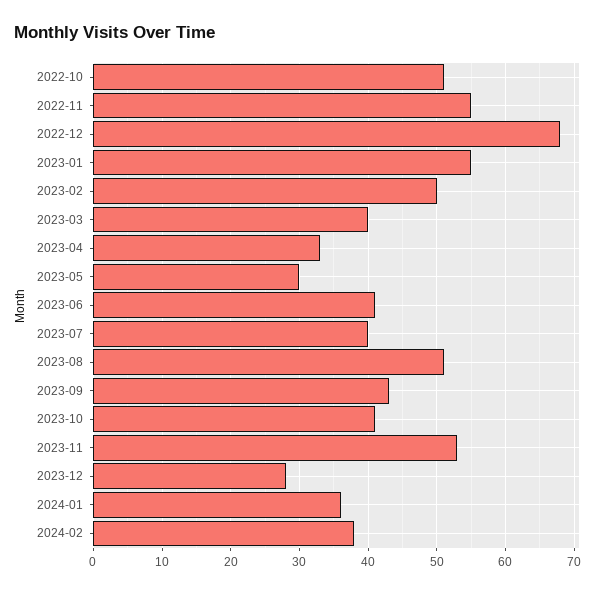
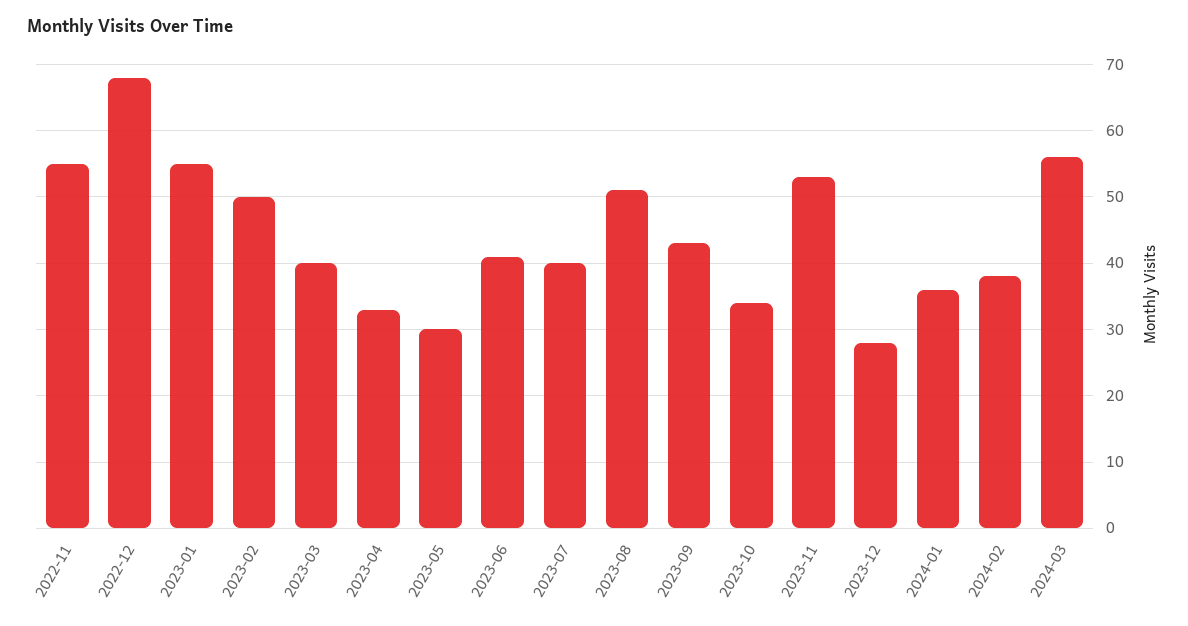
2022-10: 51 -> none
2023-10: 41 -> 34
2024-03: none -> 56

